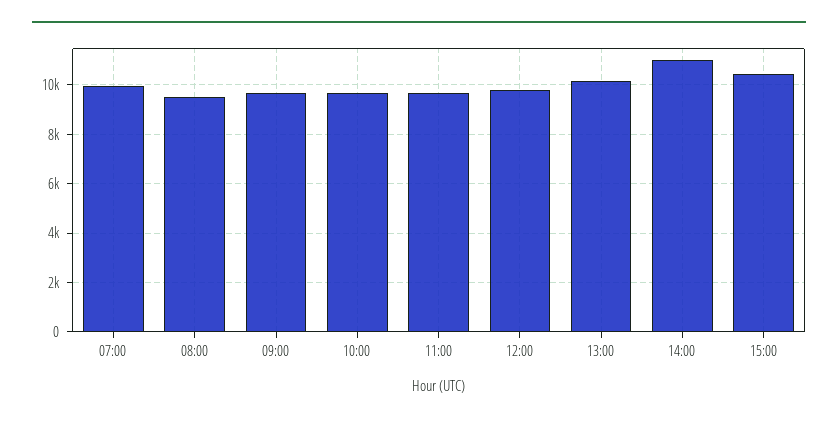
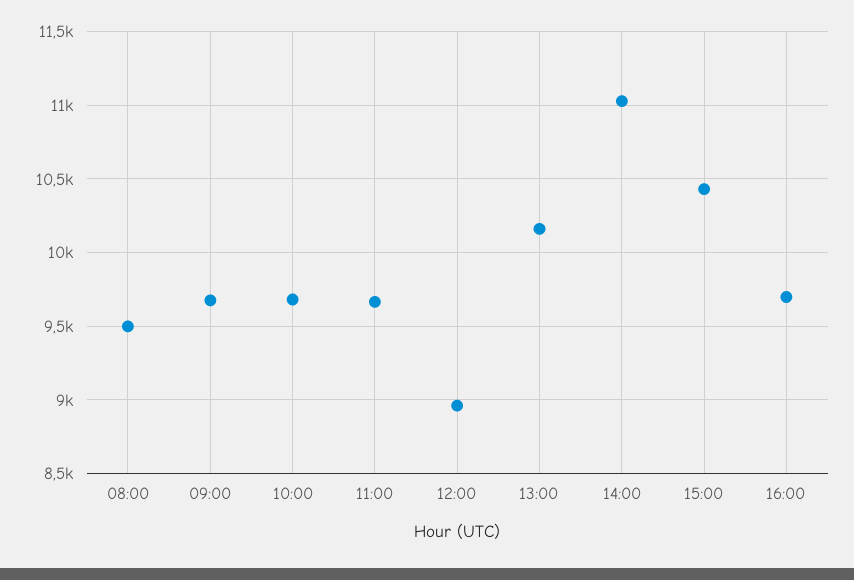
07:00: 10000 -> none
12:00: 9750 -> 8950
16:00: none -> 9700

